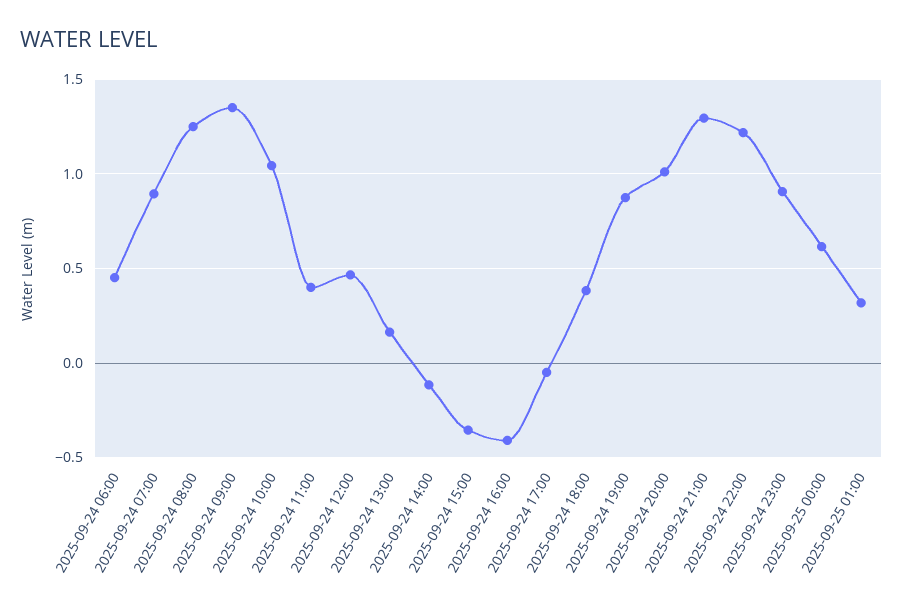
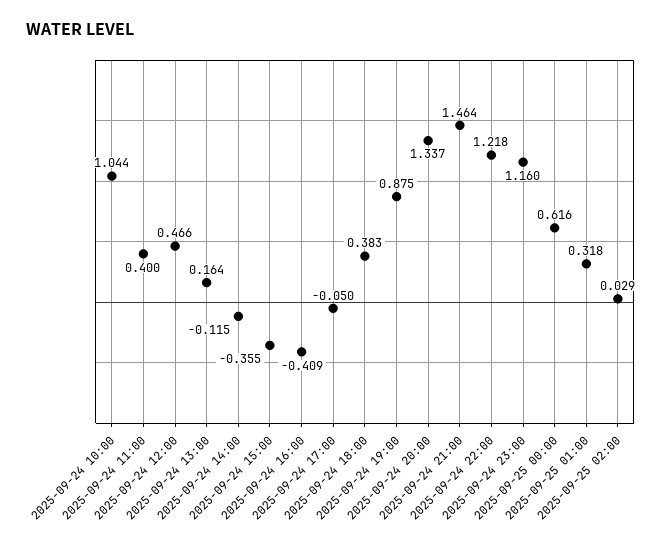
2025-09-24 06:00: 0.45 -> none
2025-09-24 07:00: 0.9 -> none
2025-09-24 08:00: 1.25 -> none
2025-09-24 09:00: 1.35 -> none
2025-09-24 20:00: 1 -> 1.337
2025-09-24 21:00: 1.3 -> 1.464
2025-09-24 23:00: 0.9 -> 1.16
2025-09-25 02:00: none -> 0.029

